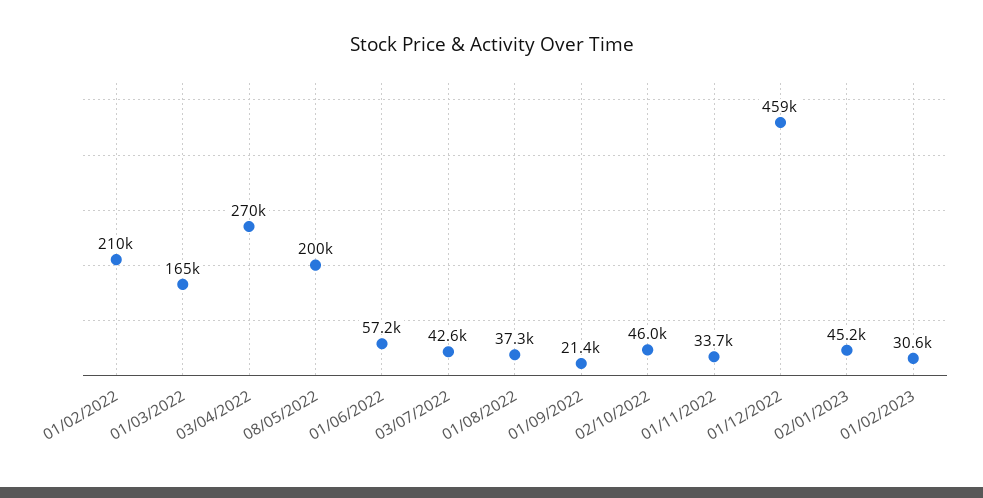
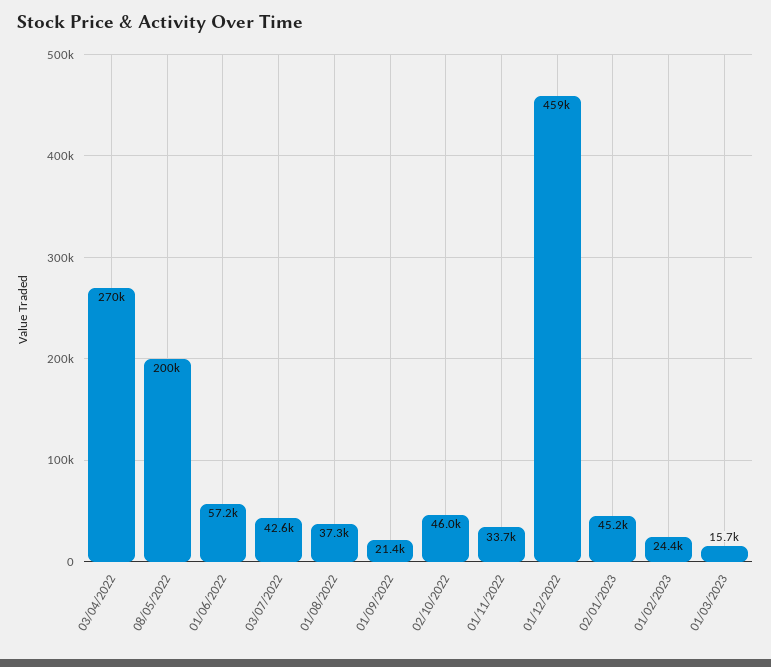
01/02/2022: 210000 -> none
01/03/2022: 165000 -> none
01/02/2023: 30600 -> 24400
01/03/2023: none -> 15700

